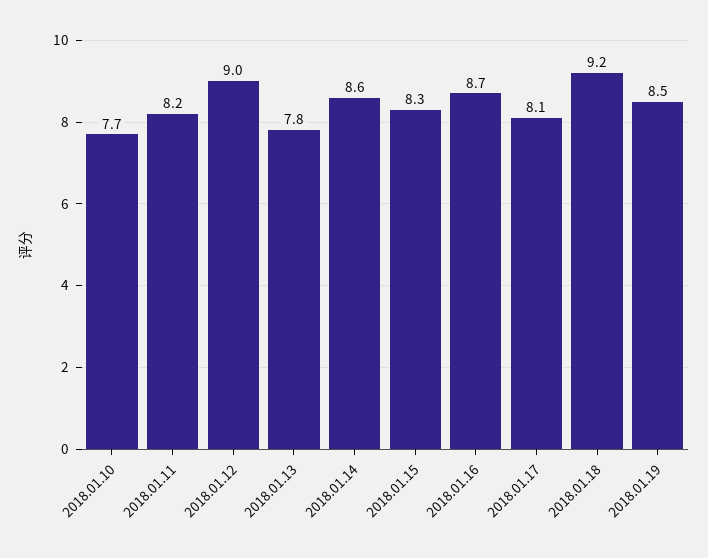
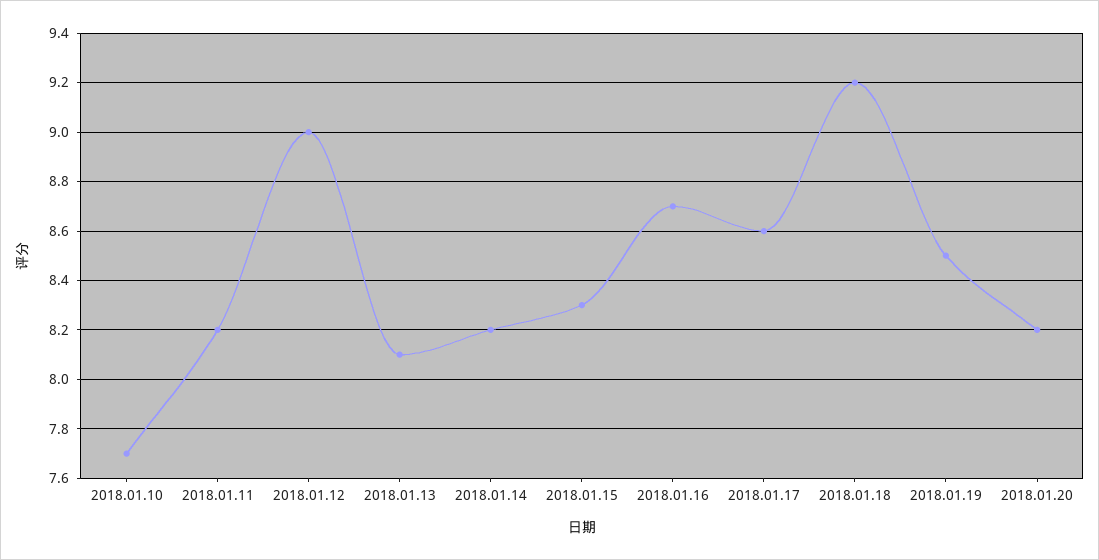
2018.01.13: 7.8 -> 8.1
2018.01.14: 8.6 -> 8.2
2018.01.17: 8.1 -> 8.6
2018.01.20: none -> 8.2

